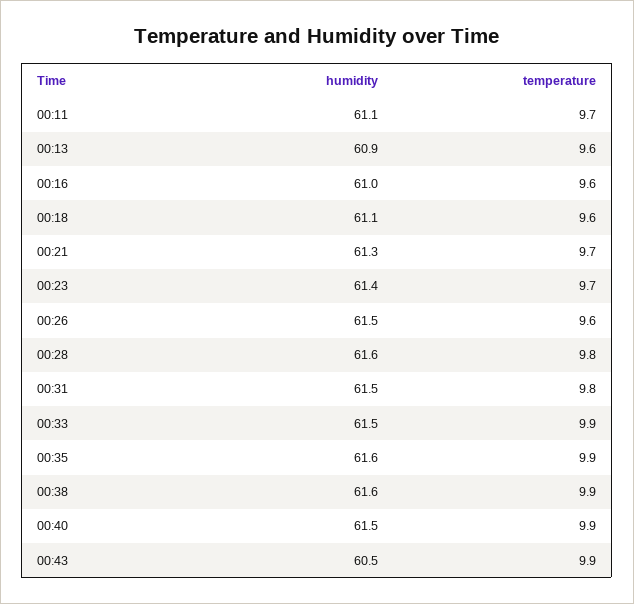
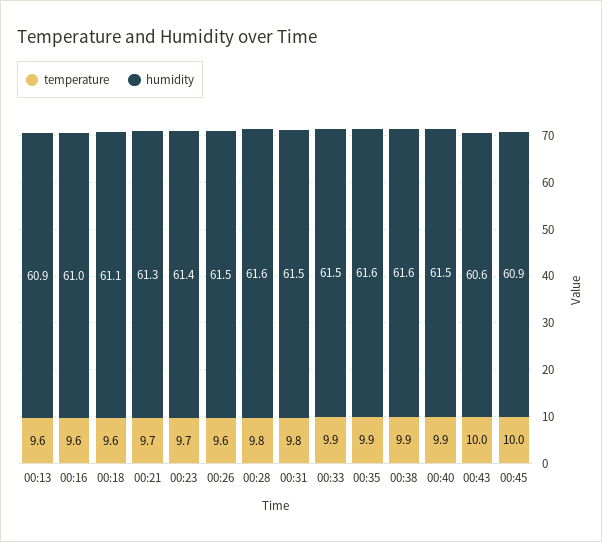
humidity, 00:11: 61.1 -> none
temperature, 00:11: 9.7 -> none
humidity, 00:43: 60.5 -> 60.6
temperature, 00:43: 9.9 -> 10
temperature, 00:45: none -> 10
humidity, 00:45: none -> 60.9

